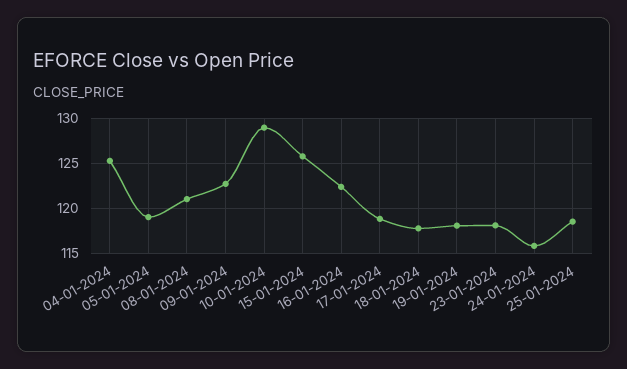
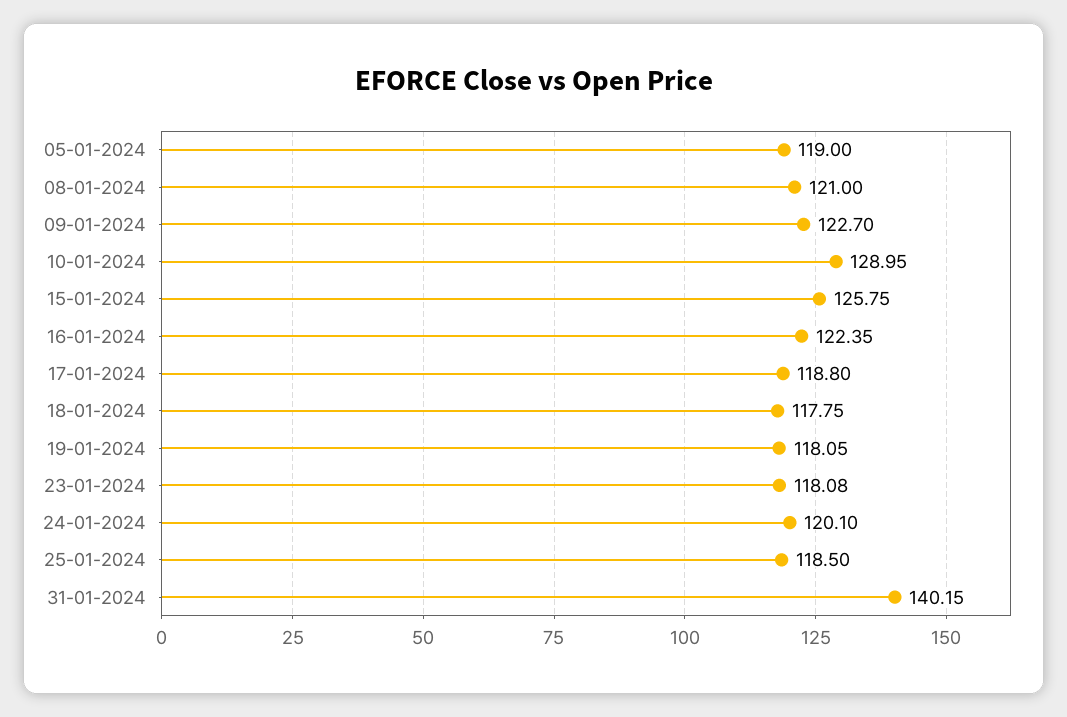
04-01-2024: 125 -> none
24-01-2024: 116 -> 120.1
31-01-2024: none -> 140.15

